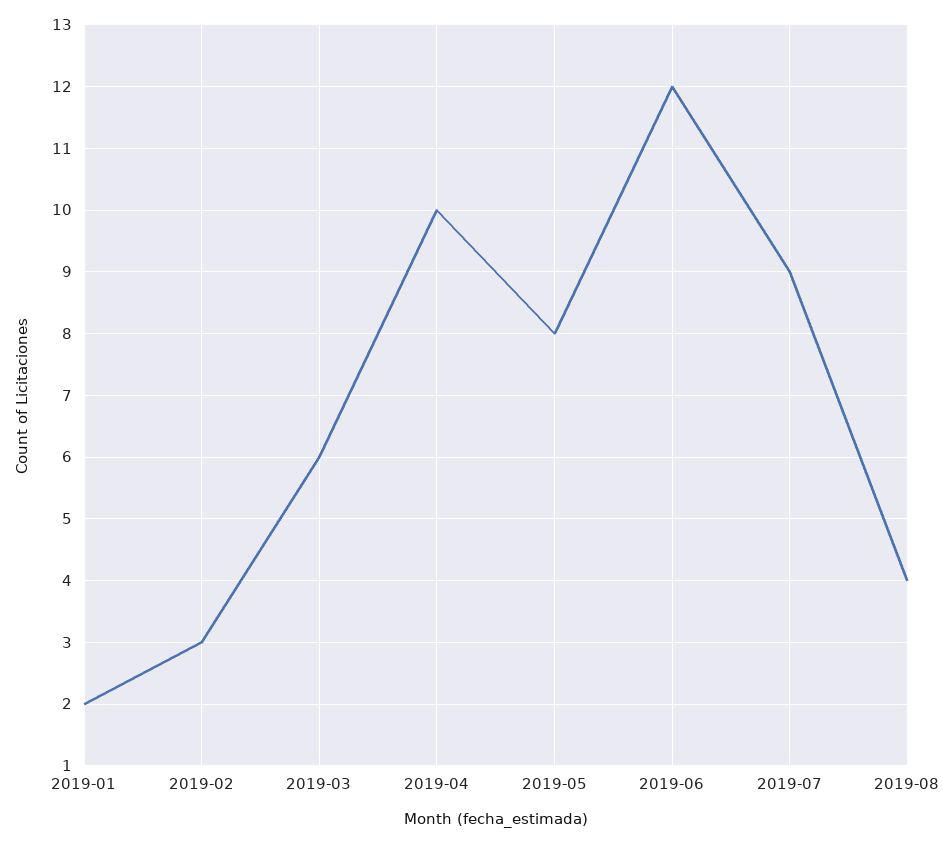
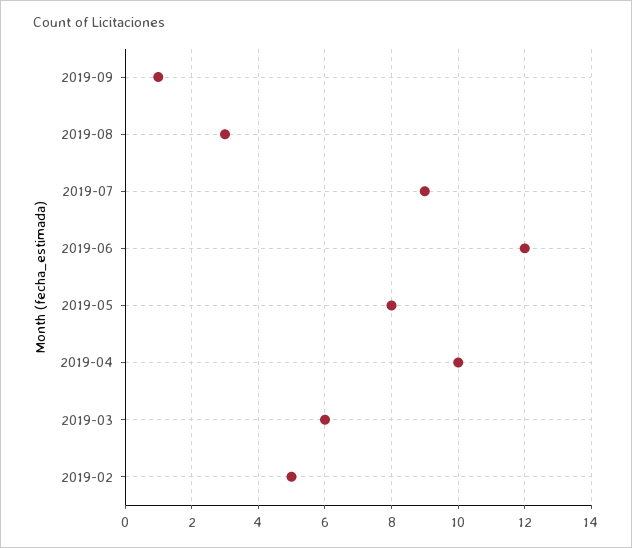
2019-01: 2 -> none
2019-02: 3 -> 5
2019-08: 4 -> 3
2019-09: none -> 1

